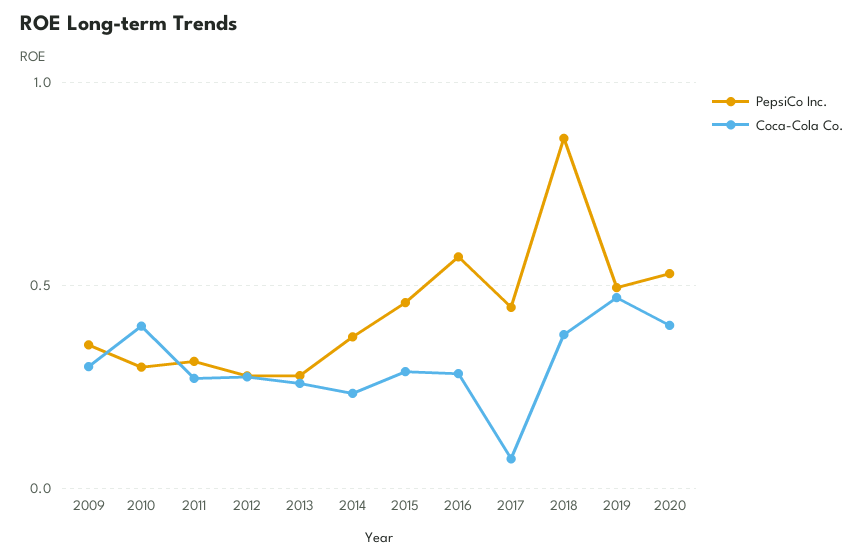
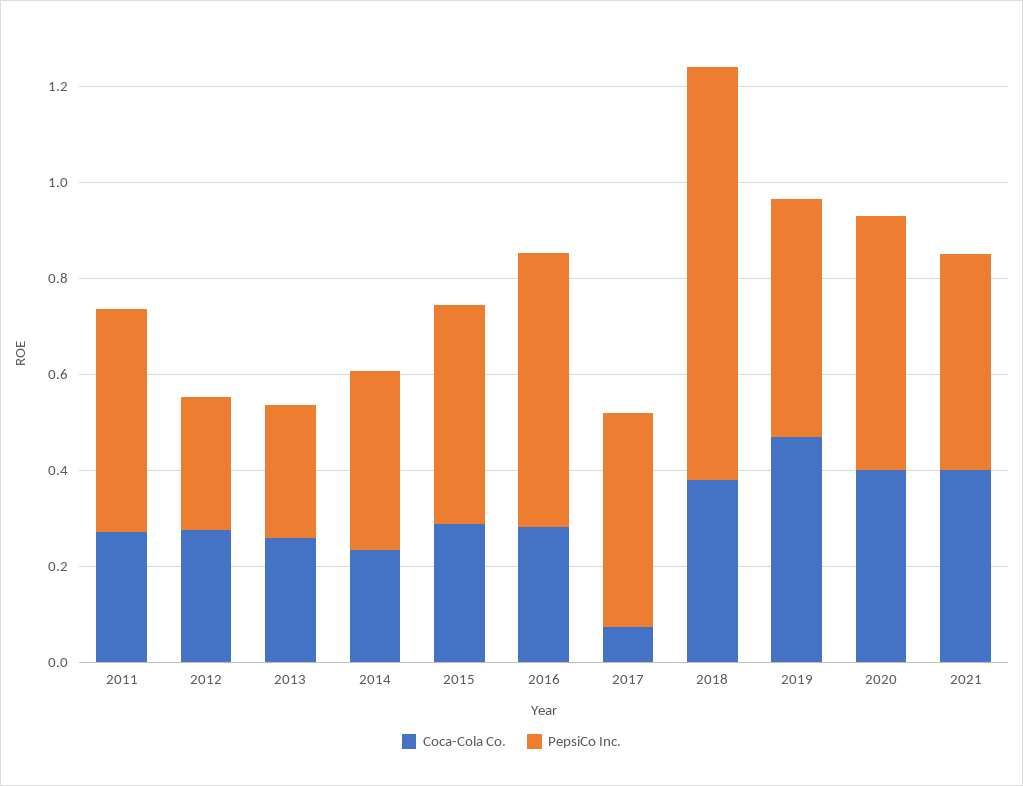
PepsiCo Inc., 2009: 0.35 -> none
Coca-Cola Co., 2009: 0.3 -> none
PepsiCo Inc., 2010: 0.3 -> none
Coca-Cola Co., 2010: 0.4 -> none
PepsiCo Inc., 2011: 0.3 -> 0.45
Coca-Cola Co., 2021: none -> 0.4
PepsiCo Inc., 2021: none -> 0.45

